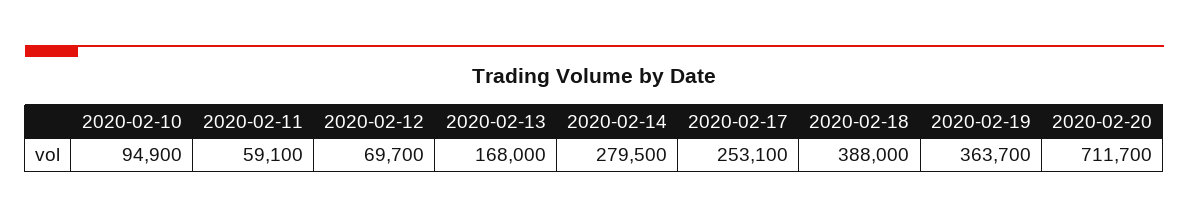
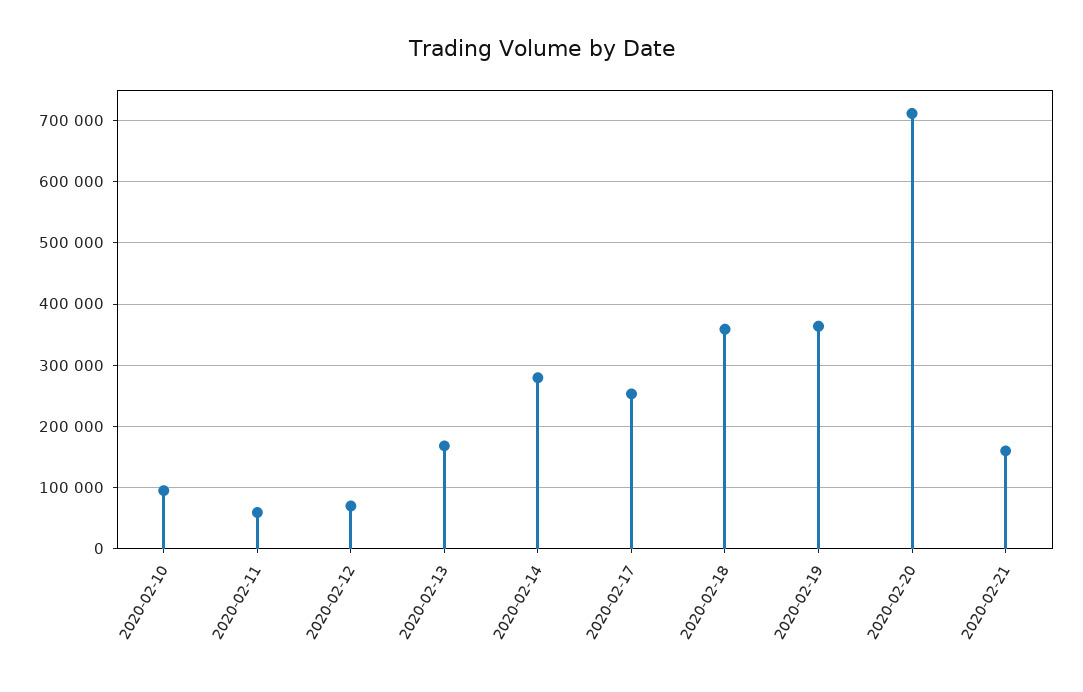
2020-02-18: 388000 -> 360000
2020-02-21: none -> 160000

